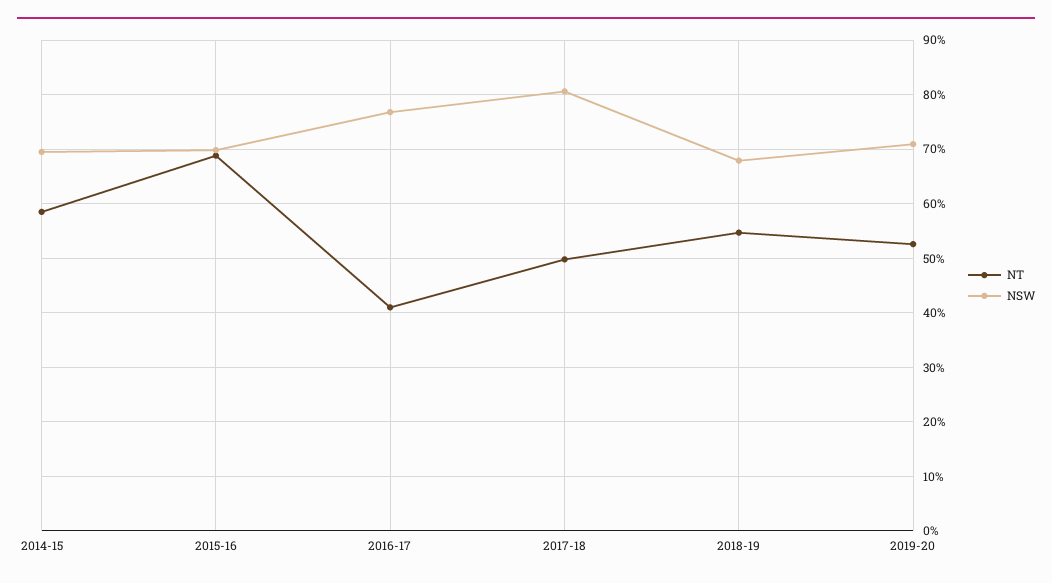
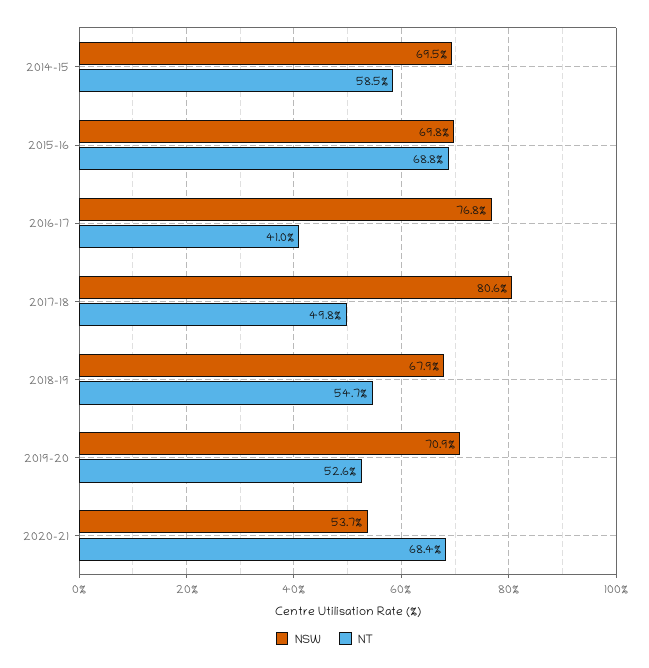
NSW, 2020-21: none -> 53.7
NT, 2020-21: none -> 68.4

